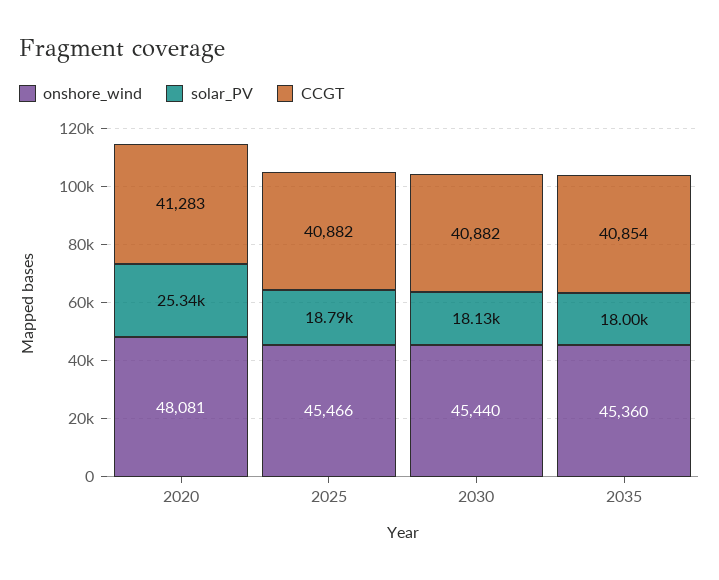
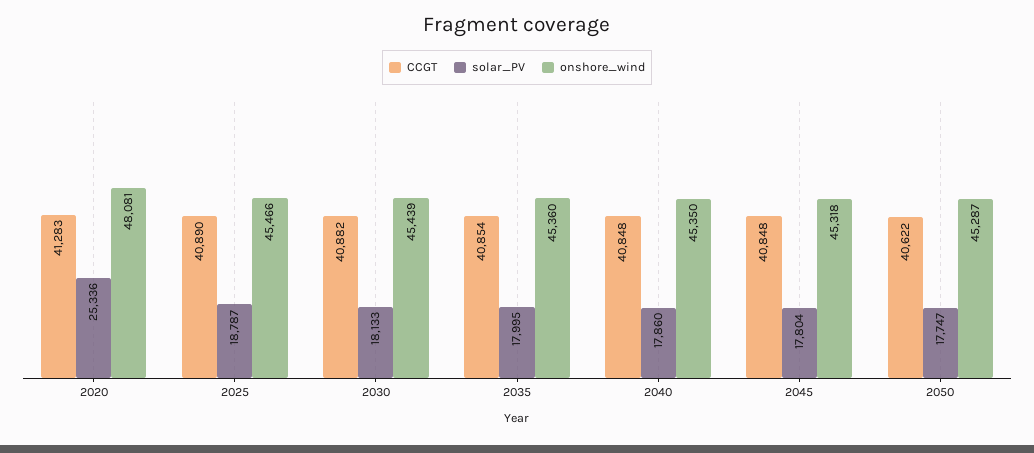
CCGT, 2025: 40882 -> 40890
onshore_wind, 2030: 45440 -> 45439
CCGT, 2040: none -> 40848
solar_PV, 2040: none -> 17860
onshore_wind, 2040: none -> 45350
CCGT, 2045: none -> 40848
solar_PV, 2045: none -> 17804
onshore_wind, 2045: none -> 45318
CCGT, 2050: none -> 40622
solar_PV, 2050: none -> 17747
onshore_wind, 2050: none -> 45287

